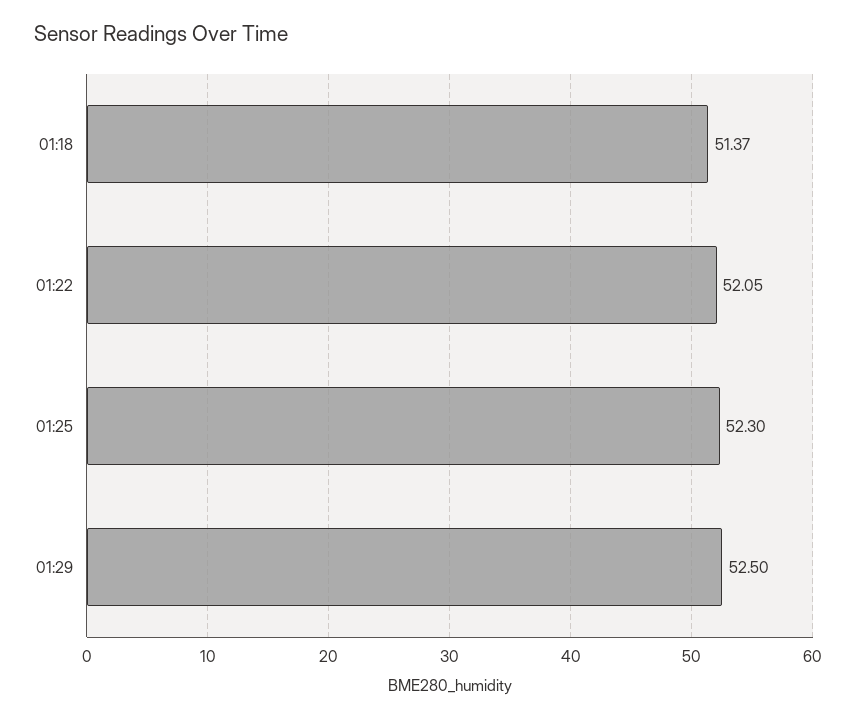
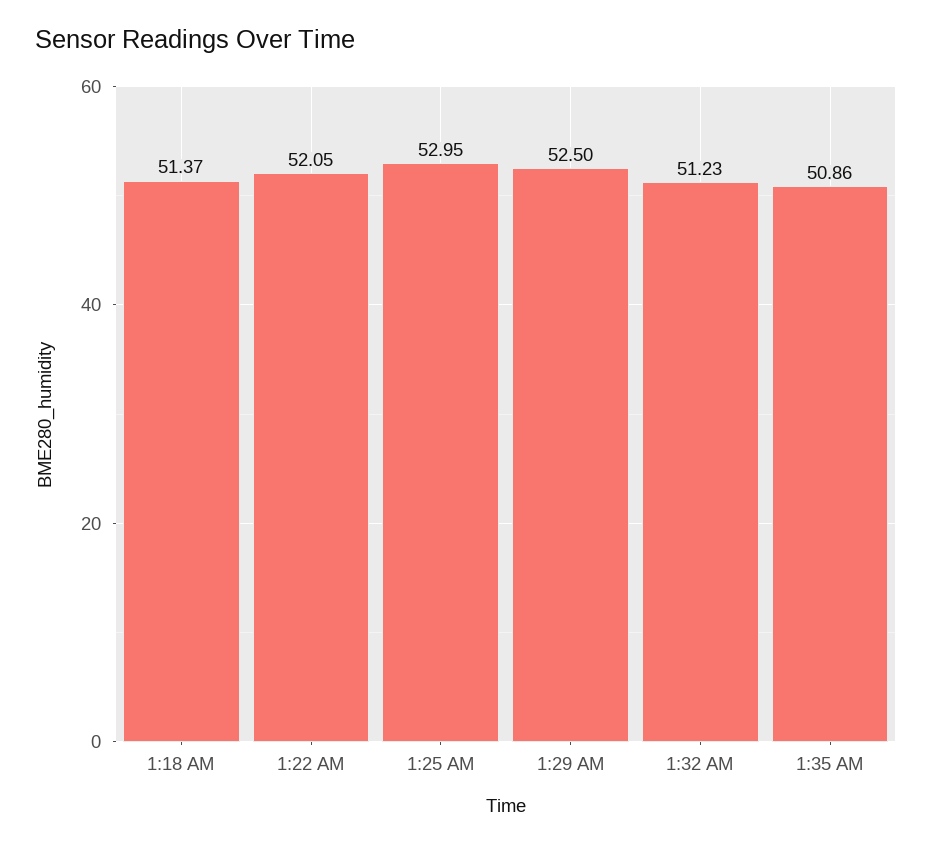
01:25: 52.3 -> 52.95
1:32 AM: none -> 51.23
1:35 AM: none -> 50.86

